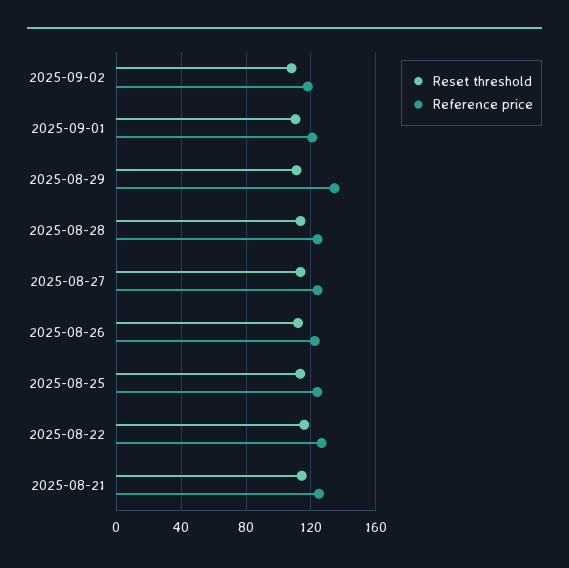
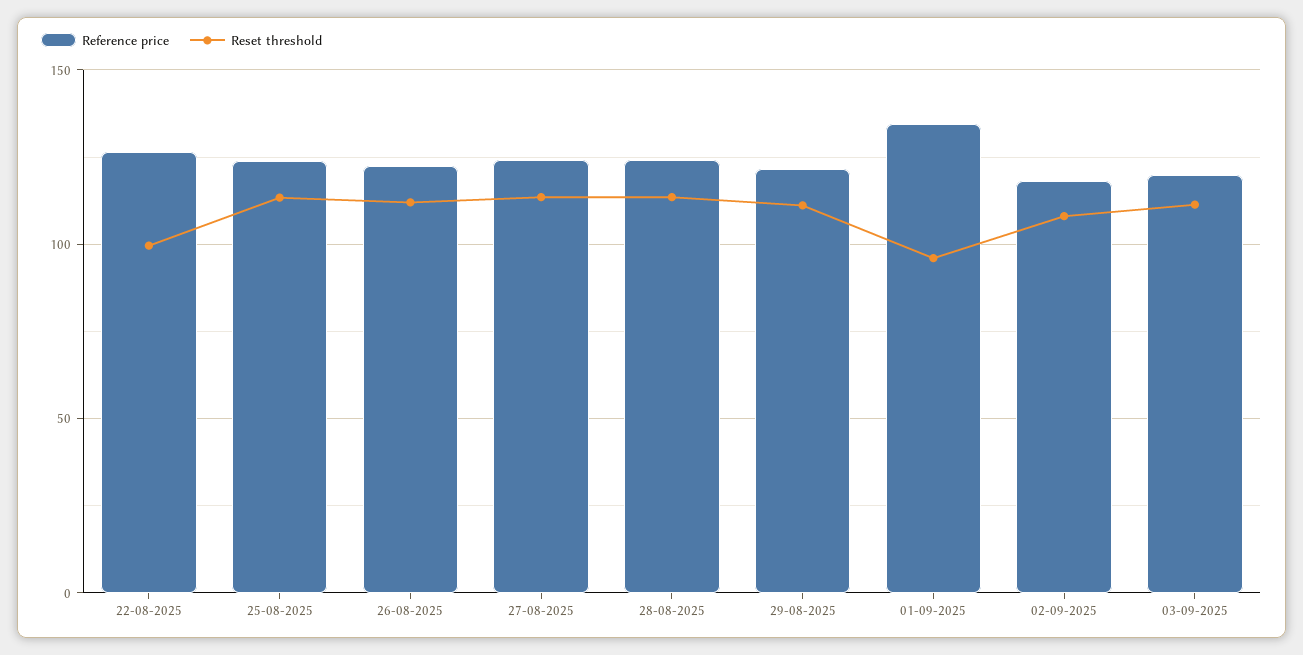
Reset threshold, 2025-09-01: 110 -> 95
Reference price, 2025-09-01: 120 -> 135
Reference price, 2025-08-29: 135 -> 120
Reset threshold, 2025-08-22: 115 -> 100
Reset threshold, 2025-08-21: 115 -> none
Reference price, 2025-08-21: 125 -> none
Reference price, 03-09-2025: none -> 120
Reset threshold, 03-09-2025: none -> 110

